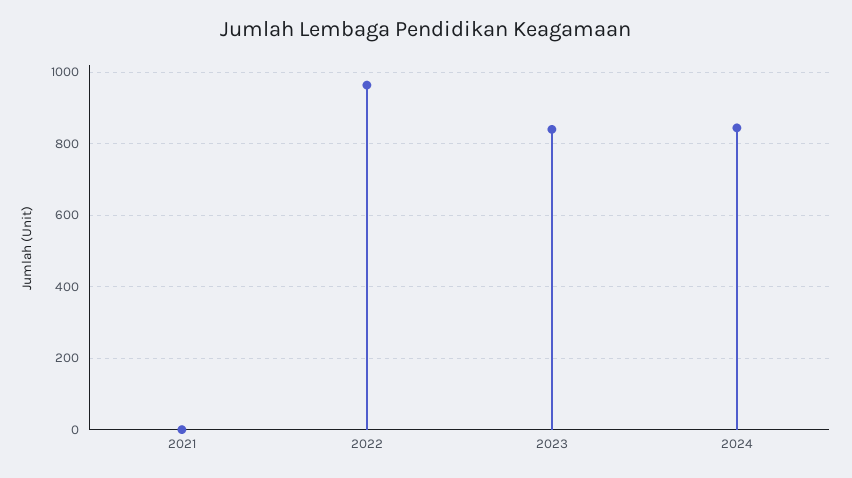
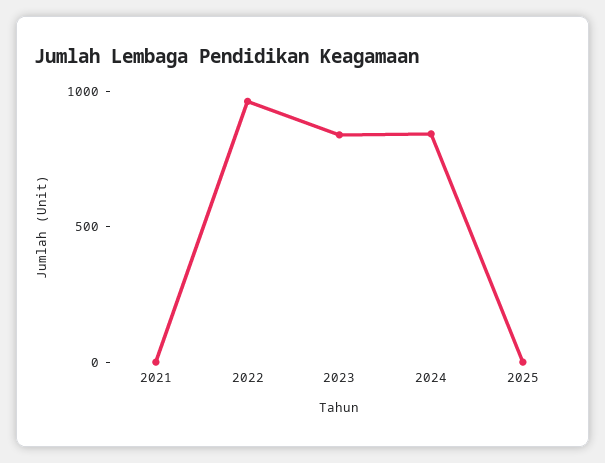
2025: none -> 0

